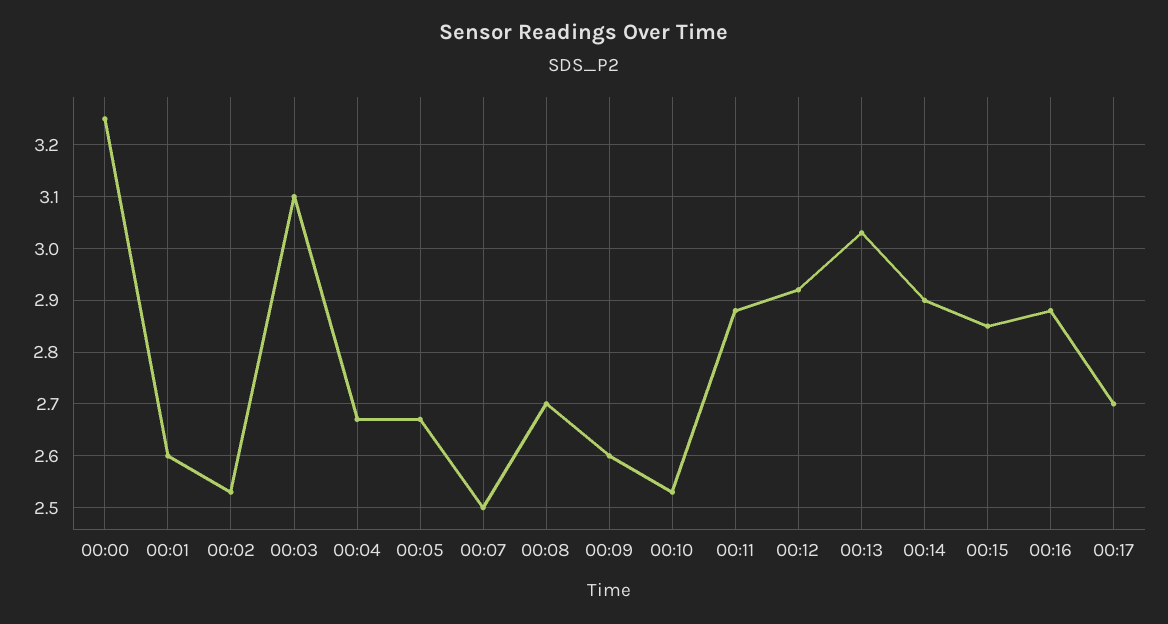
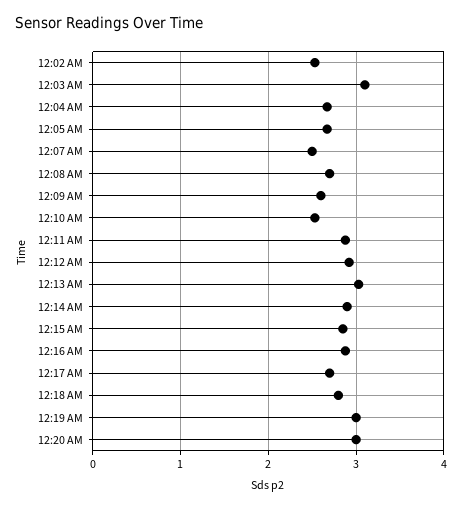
00:00: 3.25 -> none
00:01: 2.6 -> none
12:18 AM: none -> 2.8
12:19 AM: none -> 3
12:20 AM: none -> 3

